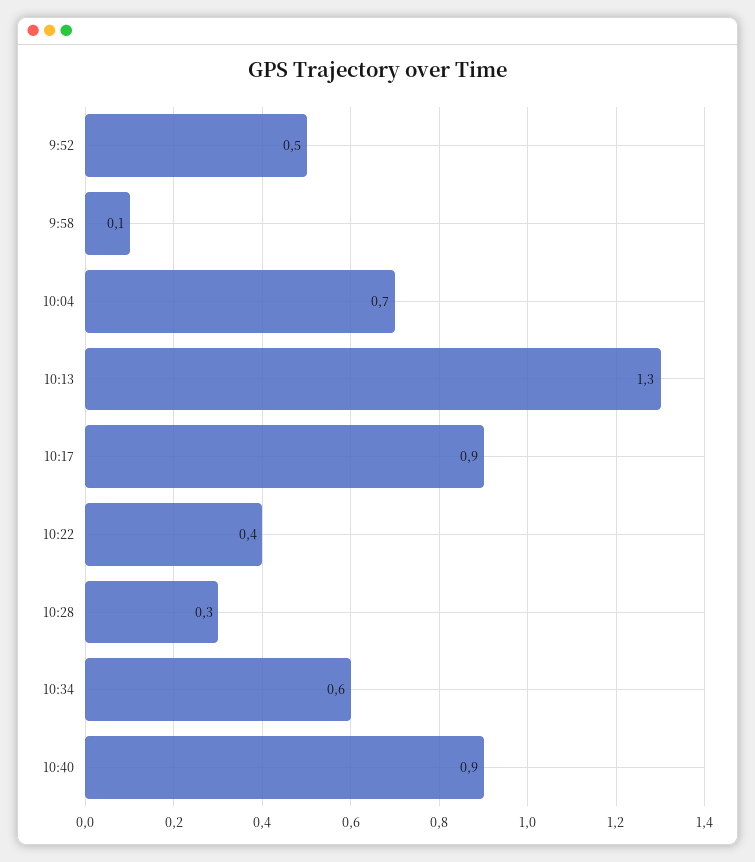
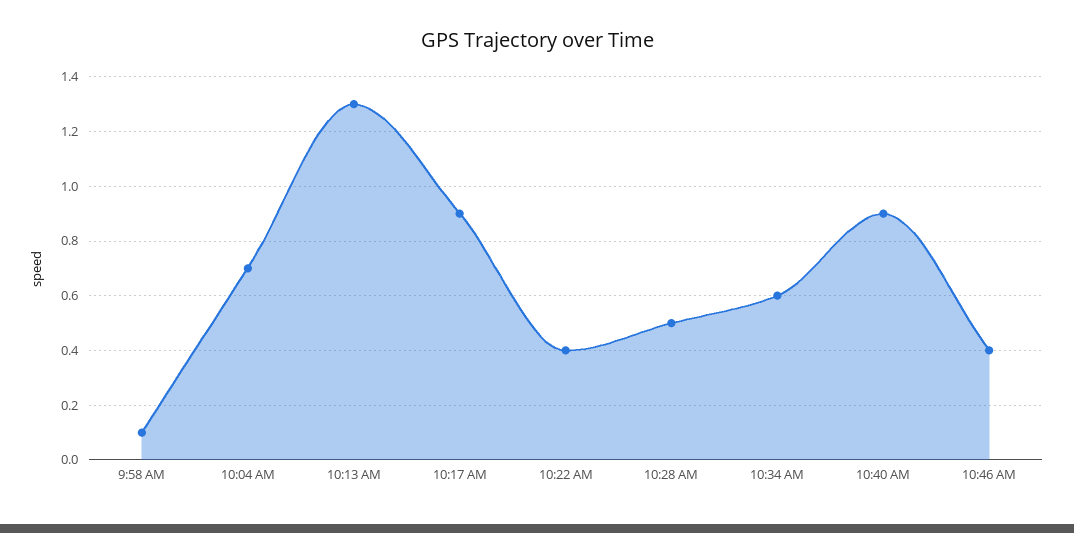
9:52: 0.5 -> none
10:28: 0.3 -> 0.5
10:46 AM: none -> 0.4

